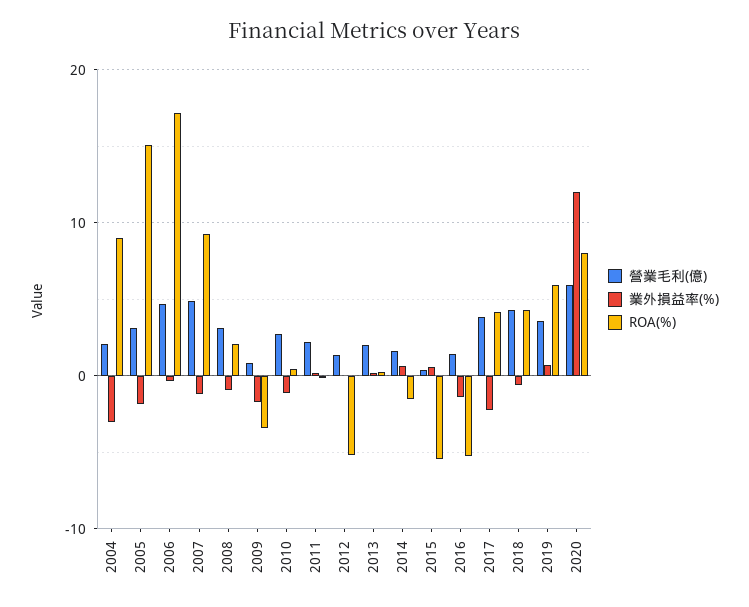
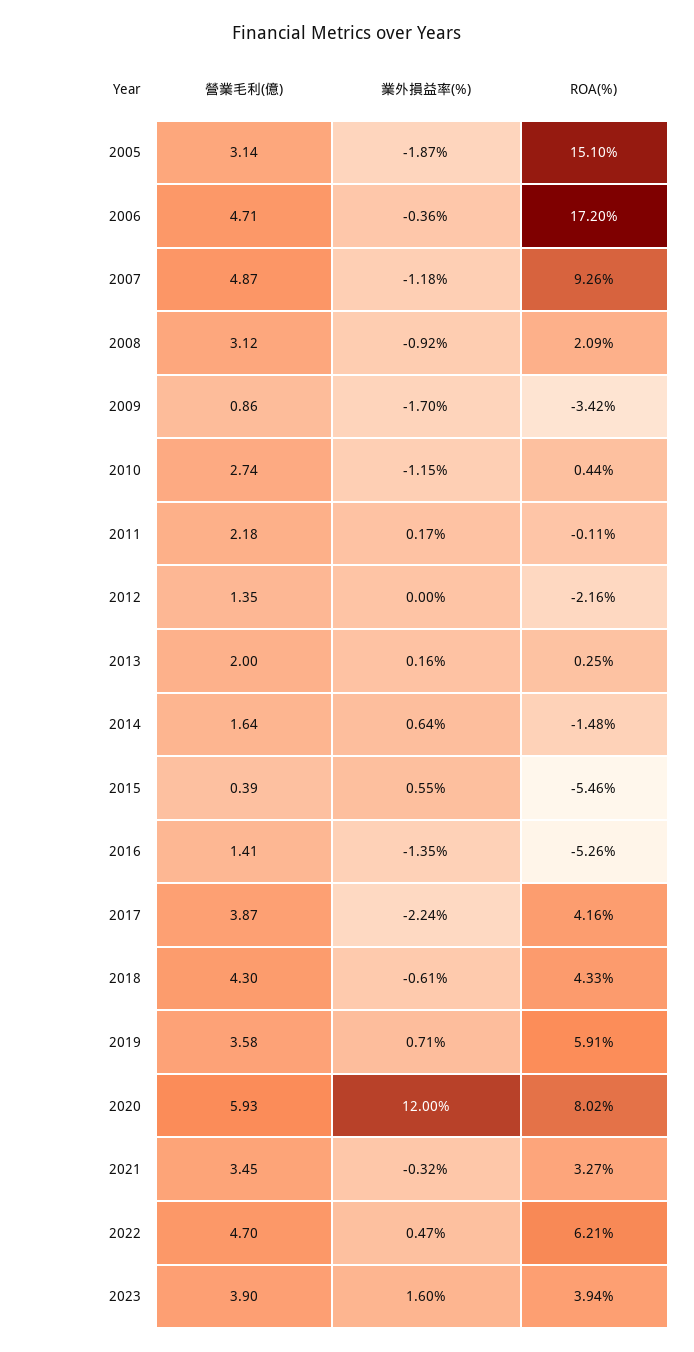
營業毛利(億), 2004: 2 -> none
業外損益率(%), 2004: -3 -> none
ROA(%), 2004: 9 -> none
ROA(%), 2012: -5 -> -2.16
營業毛利(億), 2021: none -> 3.45
業外損益率(%), 2021: none -> -0.32
ROA(%), 2021: none -> 3.27
營業毛利(億), 2022: none -> 4.7
業外損益率(%), 2022: none -> 0.47
ROA(%), 2022: none -> 6.21
營業毛利(億), 2023: none -> 3.9
業外損益率(%), 2023: none -> 1.6
ROA(%), 2023: none -> 3.94

